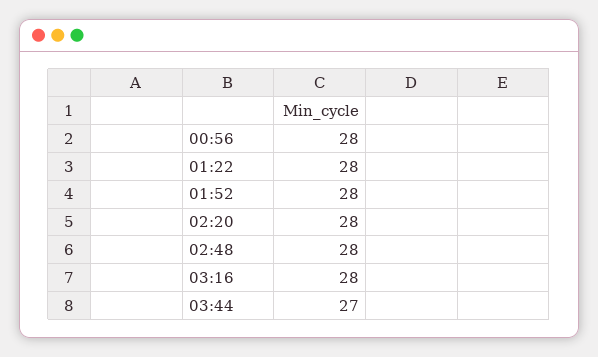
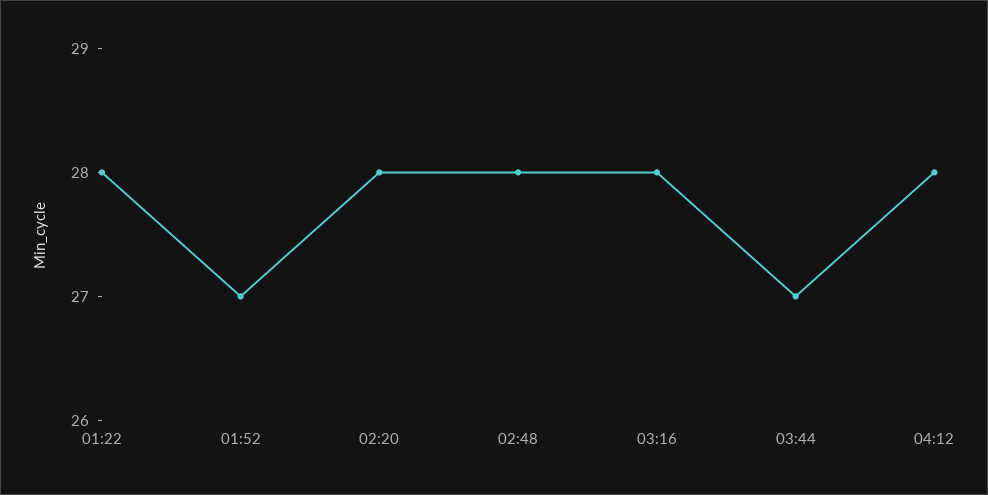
00:56: 28 -> none
01:52: 28 -> 27
04:12: none -> 28

